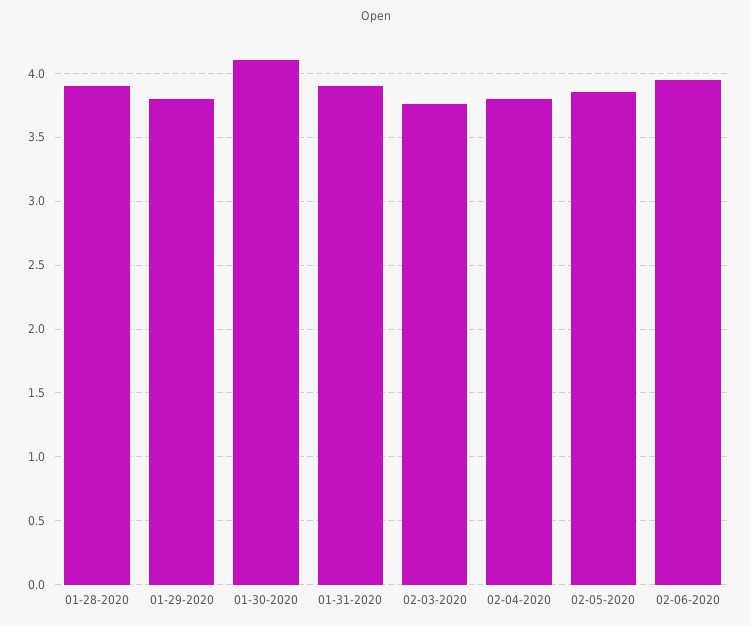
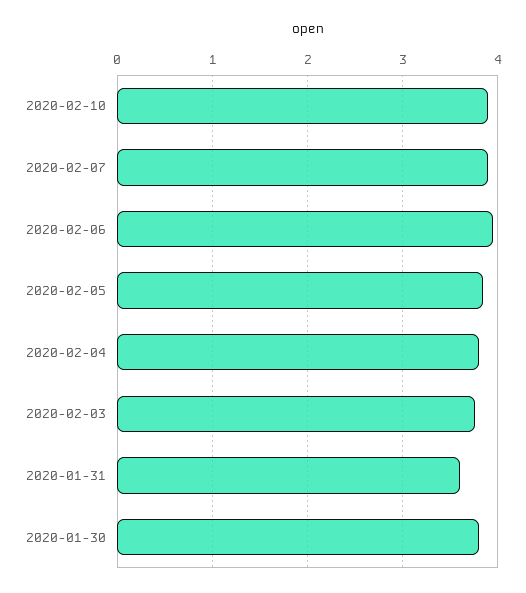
01-28-2020: 3.9 -> none
01-29-2020: 3.8 -> none
01-30-2020: 4.1 -> 3.8
01-31-2020: 3.9 -> 3.6
2020-02-10: none -> 3.9
2020-02-07: none -> 3.9

